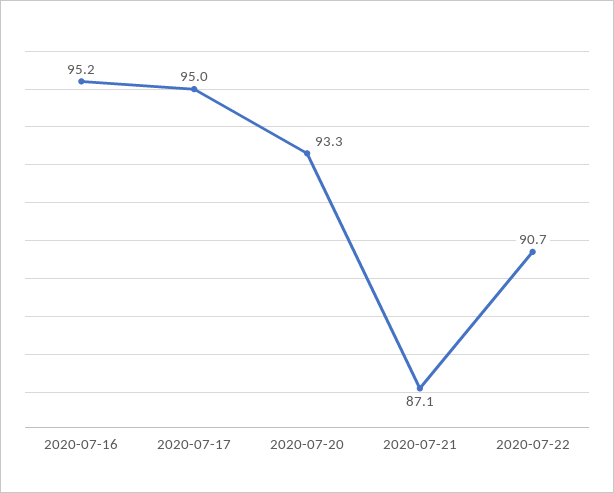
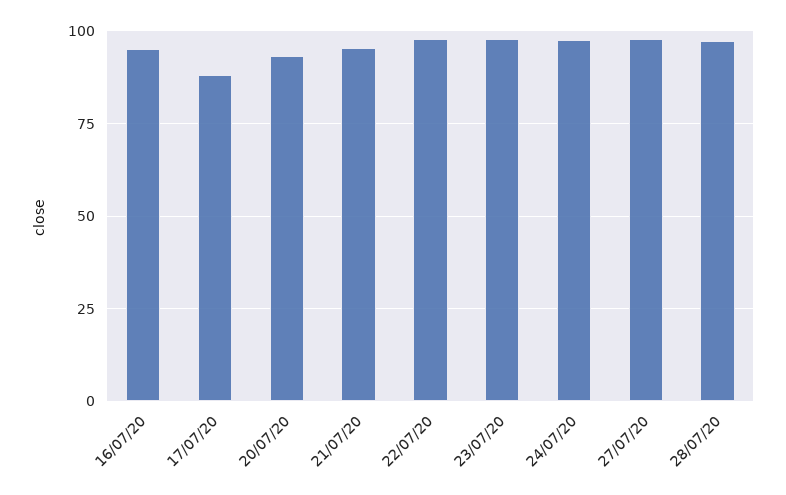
2020-07-17: 95 -> 87.5
2020-07-21: 87.1 -> 95
2020-07-22: 90.7 -> 97.5
23/07/20: none -> 97.5
24/07/20: none -> 97.5
27/07/20: none -> 97.5
28/07/20: none -> 97.5

